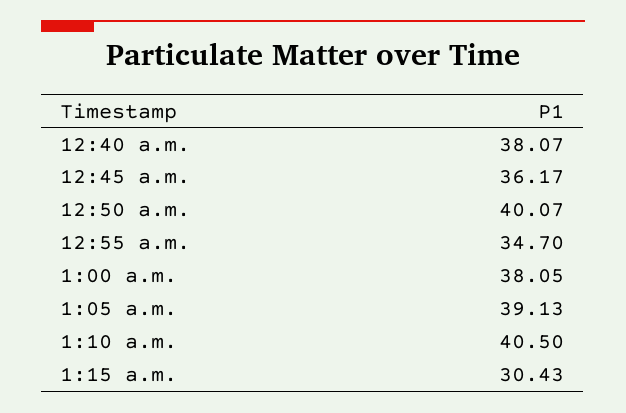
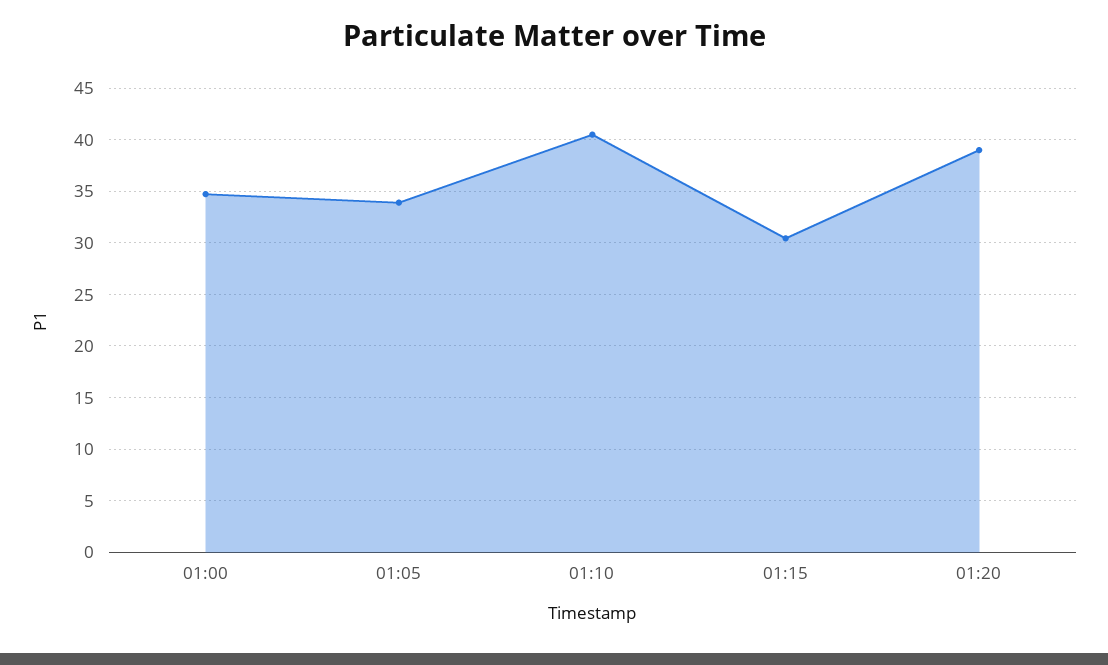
12:40 a.m.: 38.07 -> none
12:45 a.m.: 36.17 -> none
12:50 a.m.: 40.07 -> none
12:55 a.m.: 34.7 -> none
1:00 a.m.: 38.05 -> 35
1:05 a.m.: 39.13 -> 34
01:20: none -> 39

